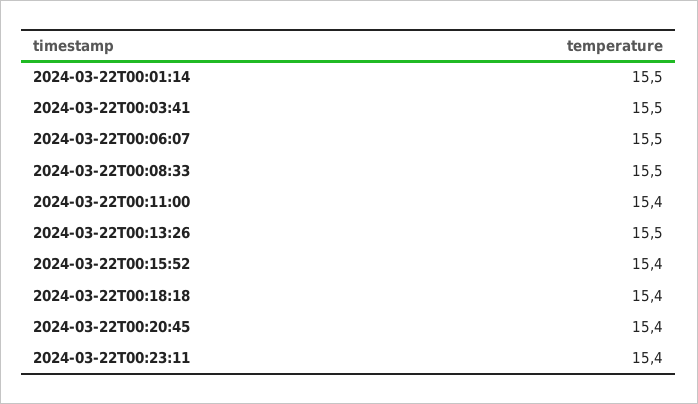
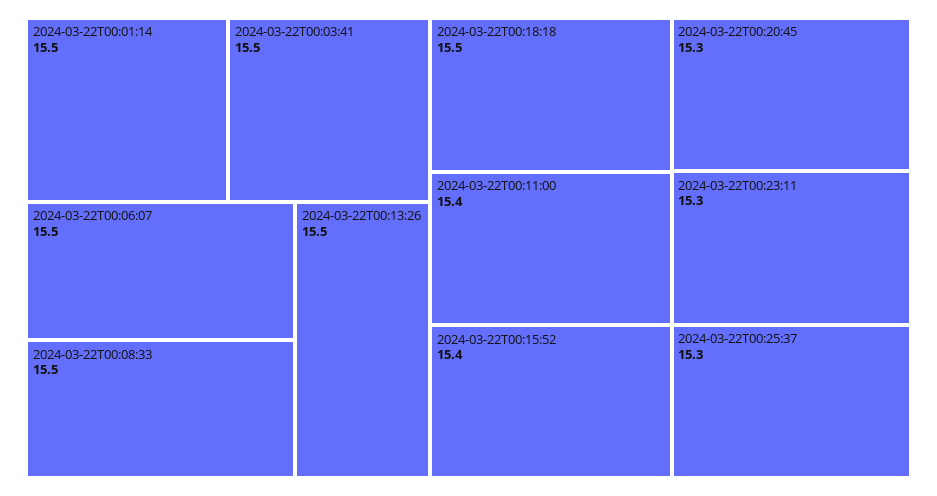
2024-03-22T00:18:18: 15.4 -> 15.5
2024-03-22T00:20:45: 15.4 -> 15.3
2024-03-22T00:23:11: 15.4 -> 15.3
2024-03-22T00:25:37: none -> 15.3

